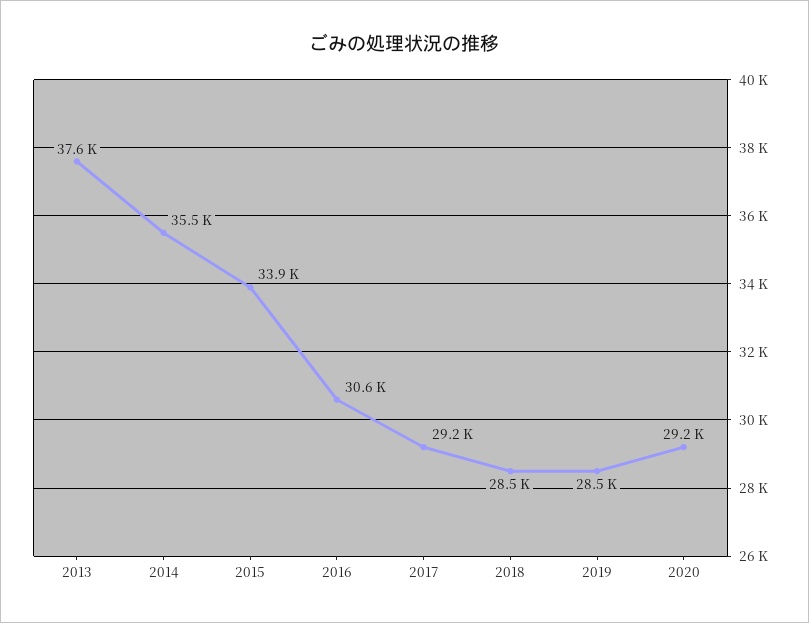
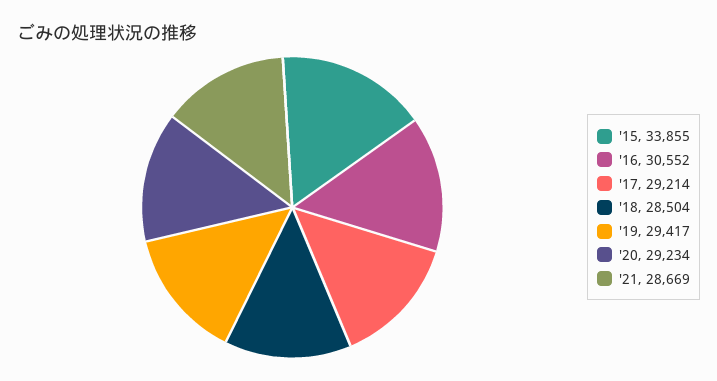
2013: 37600 -> none
2014: 35500 -> none
2019: 28500 -> 29417
'21: none -> 28669

